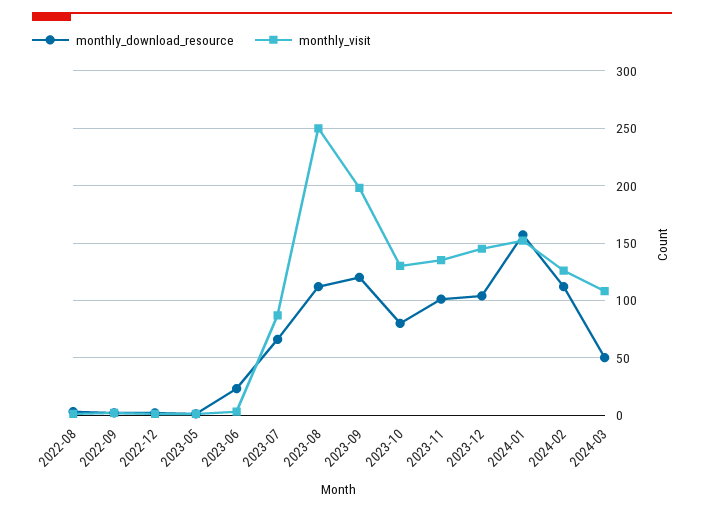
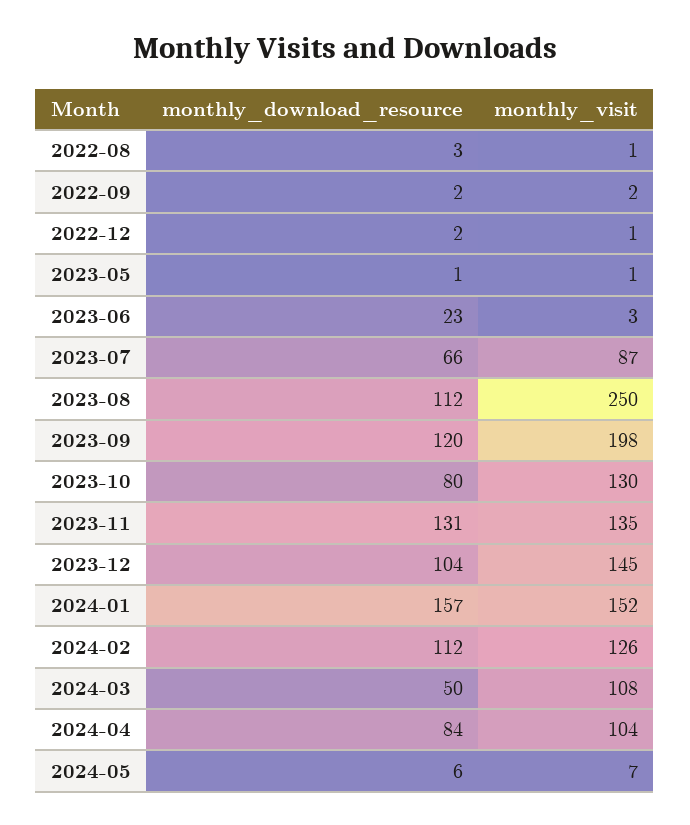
monthly_download_resource, 2023-11: 100 -> 131
monthly_download_resource, 2024-04: none -> 84
monthly_visit, 2024-04: none -> 104
monthly_download_resource, 2024-05: none -> 6
monthly_visit, 2024-05: none -> 7

